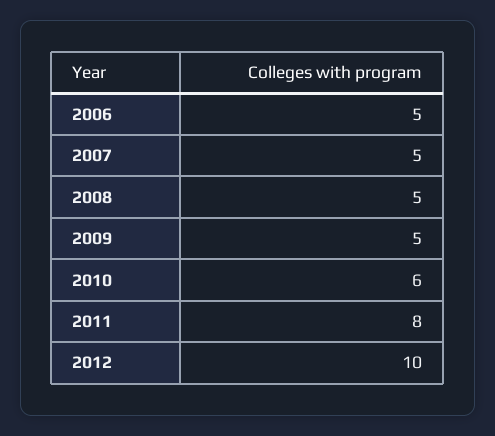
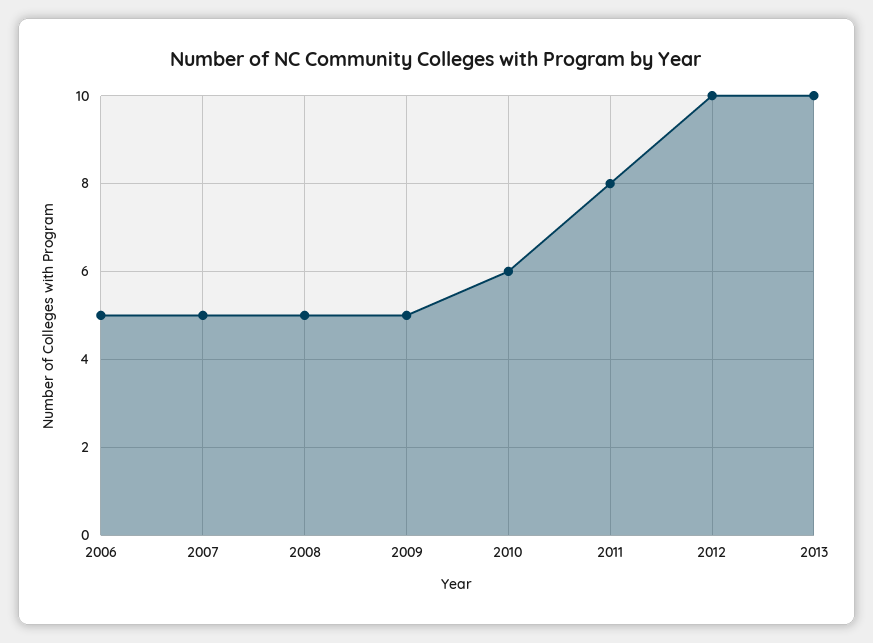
2013: none -> 10

